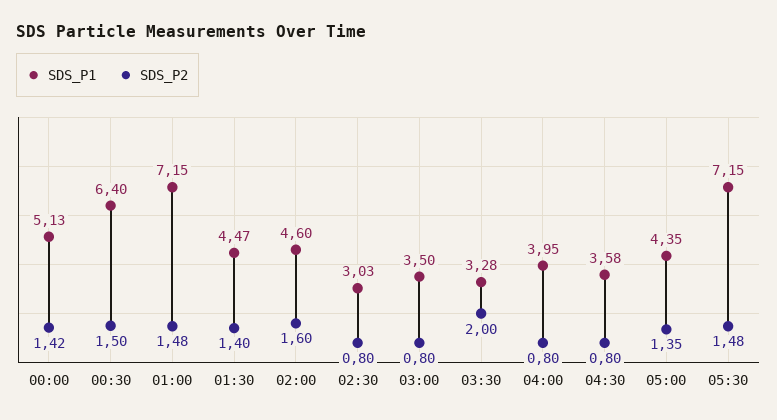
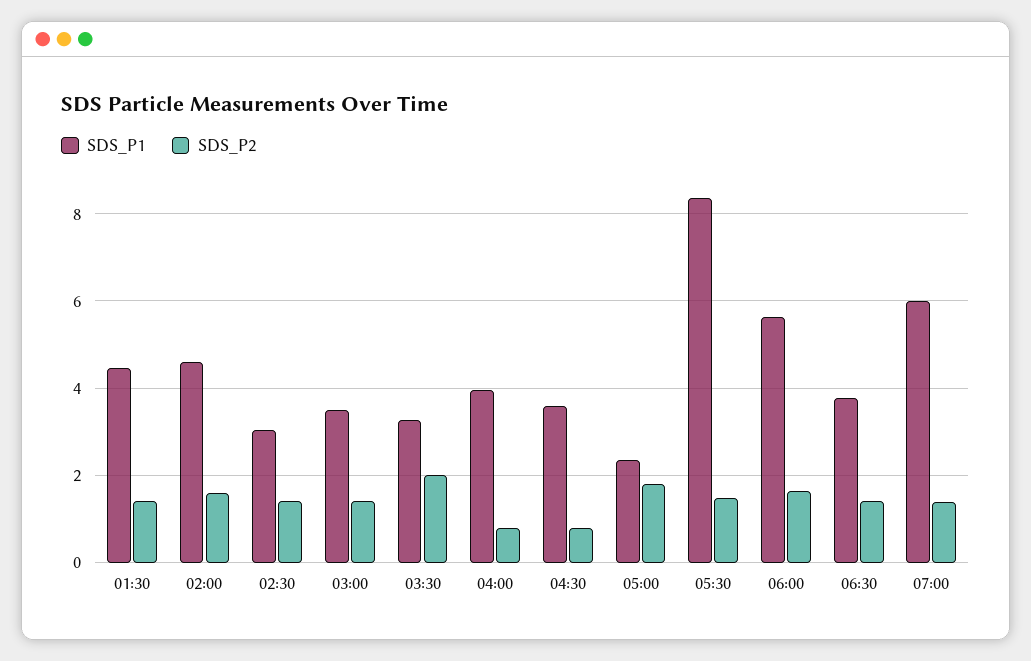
SDS_P1, 00:00: 5.13 -> none
SDS_P2, 00:00: 1.42 -> none
SDS_P1, 00:30: 6.4 -> none
SDS_P2, 00:30: 1.5 -> none
SDS_P1, 01:00: 7.15 -> none
SDS_P2, 01:00: 1.48 -> none
SDS_P2, 02:30: 0.8 -> 1.4
SDS_P2, 03:00: 0.8 -> 1.4
SDS_P1, 05:00: 4.35 -> 2.4
SDS_P2, 05:00: 1.35 -> 1.8
SDS_P1, 05:30: 7.15 -> 8.4
SDS_P1, 06:00: none -> 5.6
SDS_P2, 06:00: none -> 1.6
SDS_P1, 06:30: none -> 3.8
SDS_P2, 06:30: none -> 1.4
SDS_P1, 07:00: none -> 6
SDS_P2, 07:00: none -> 1.4

